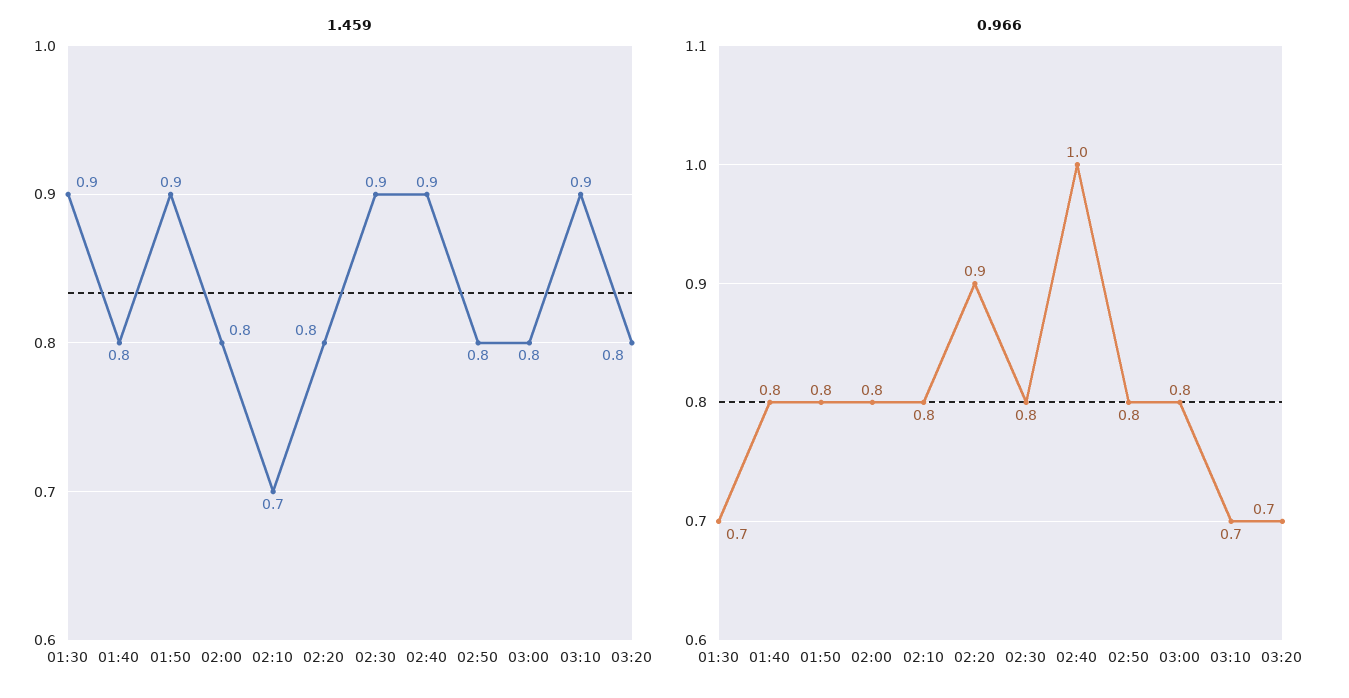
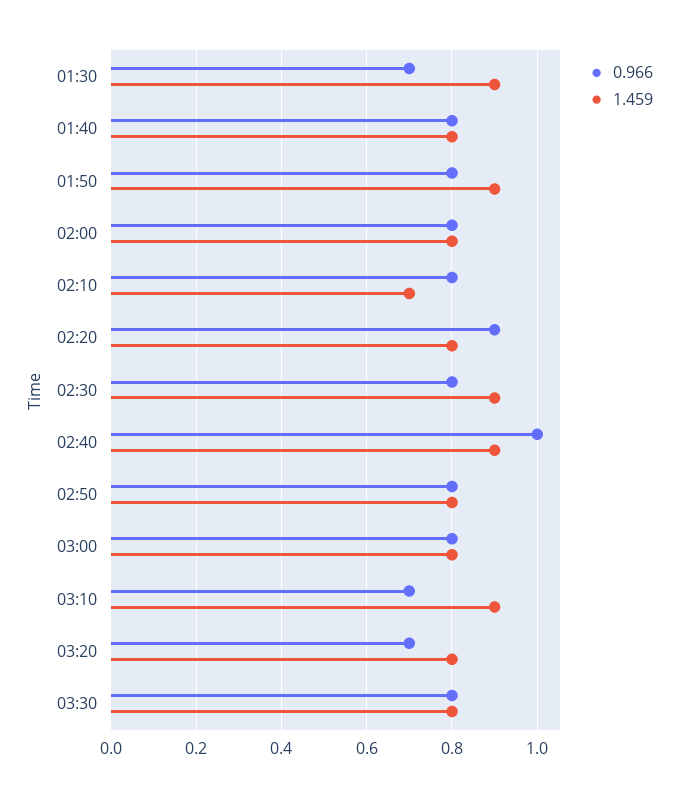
0.966, 03:30: none -> 0.8
1.459, 03:30: none -> 0.8

